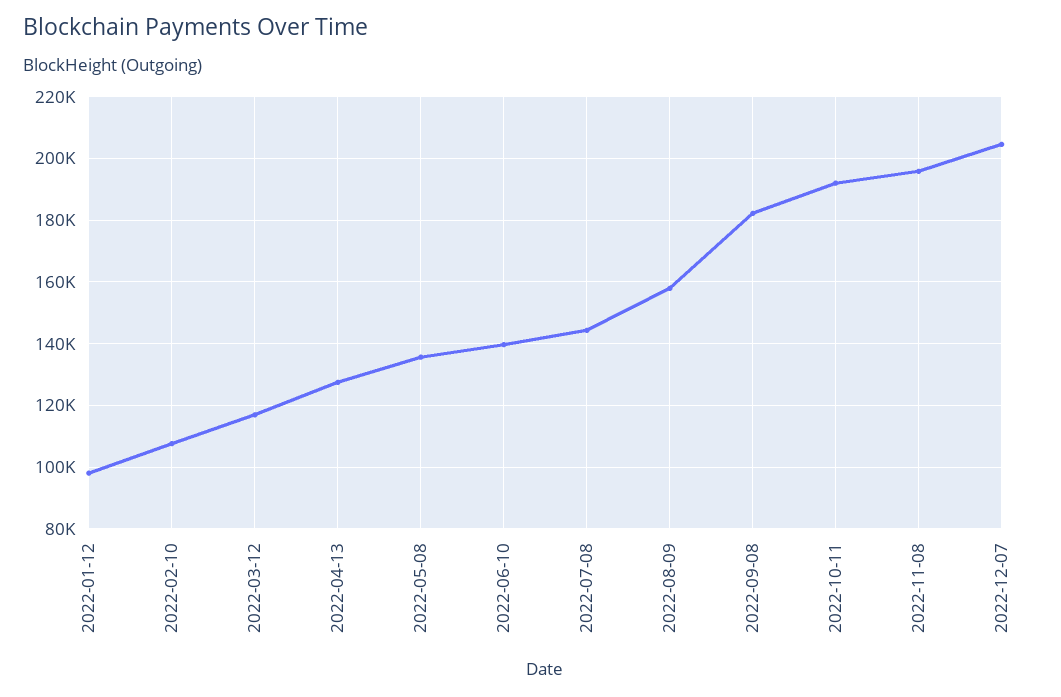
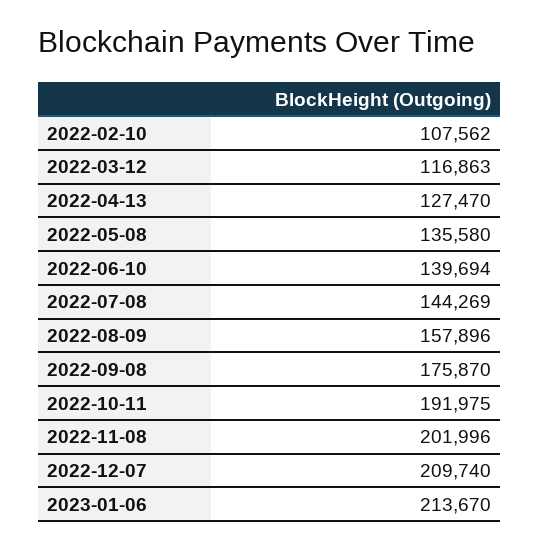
2022-01-12: 98000 -> none
2022-09-08: 182000 -> 175870
2022-11-08: 196000 -> 201996
2022-12-07: 204000 -> 209740
2023-01-06: none -> 213670

